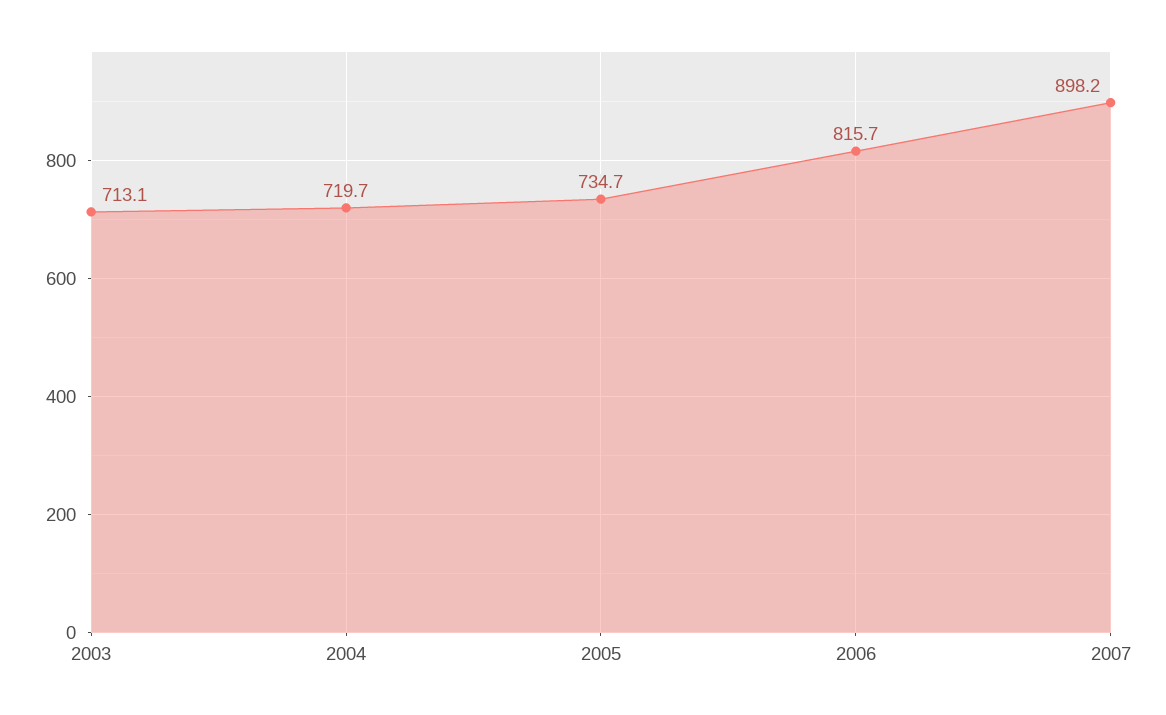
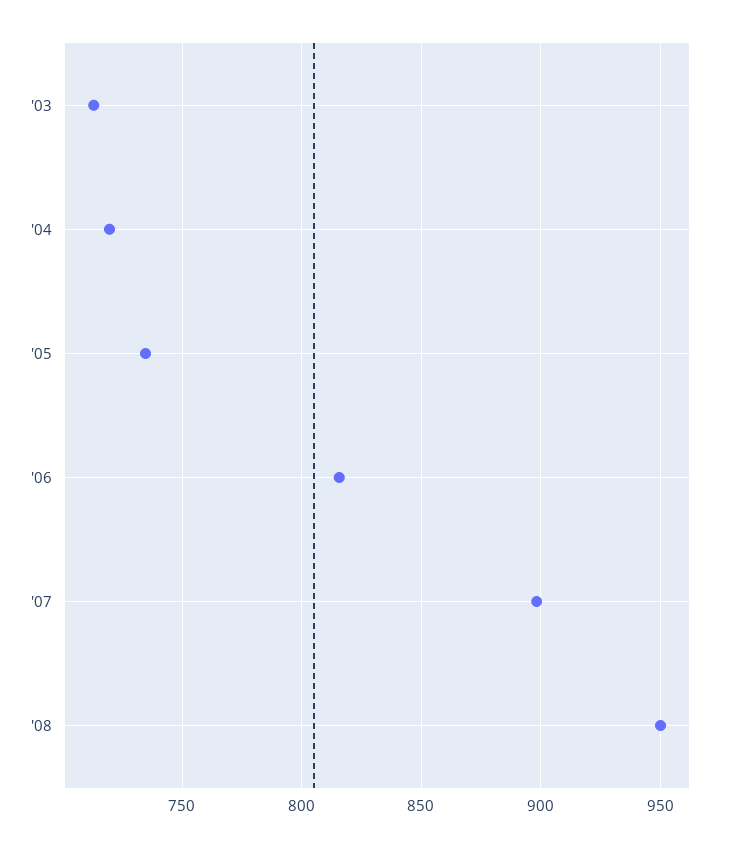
'08: none -> 950

